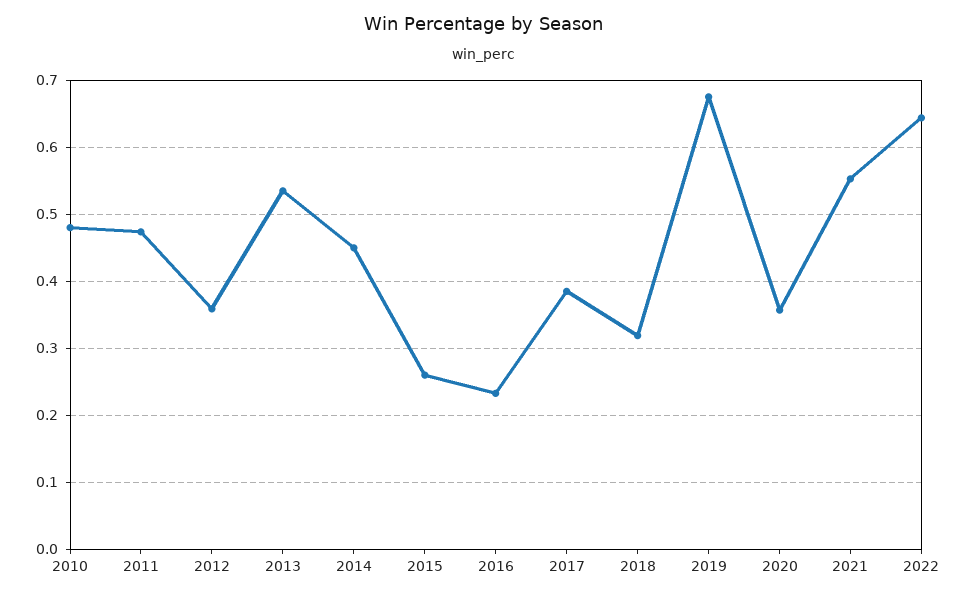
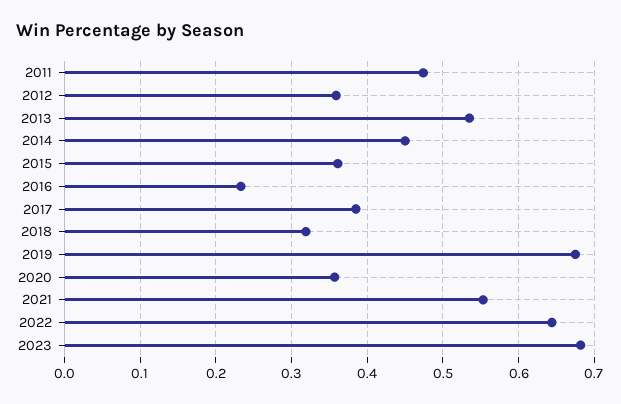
2010: 0.48 -> none
2015: 0.26 -> 0.36
2023: none -> 0.68

